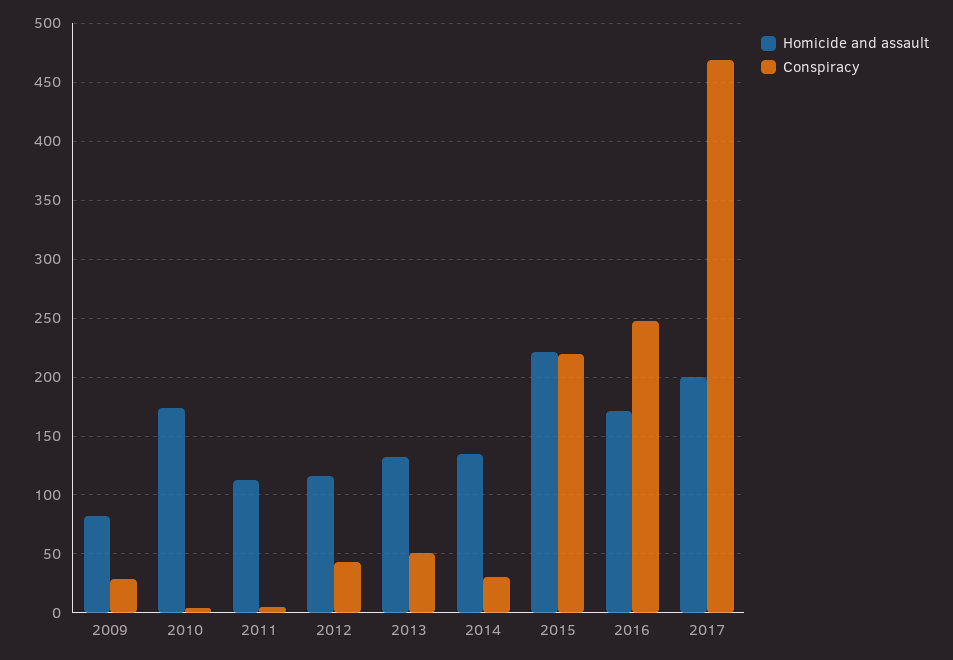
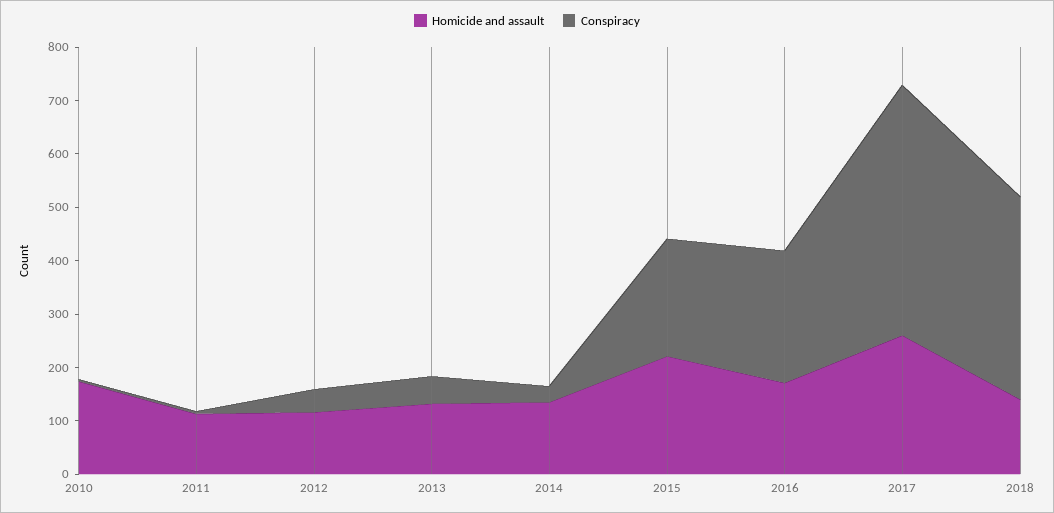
Homicide and assault, 2009: 80 -> none
Conspiracy, 2009: 30 -> none
Homicide and assault, 2017: 200 -> 260
Homicide and assault, 2018: none -> 140
Conspiracy, 2018: none -> 380

